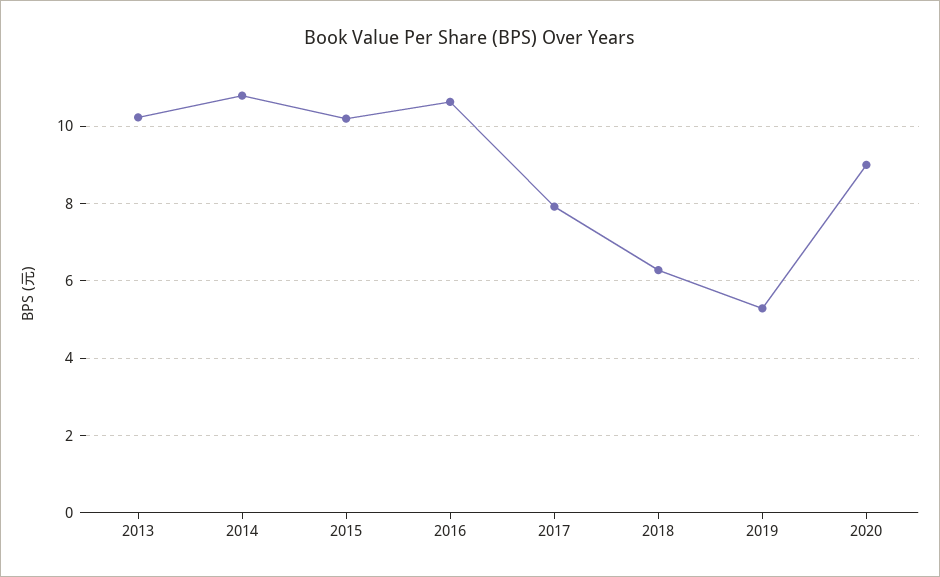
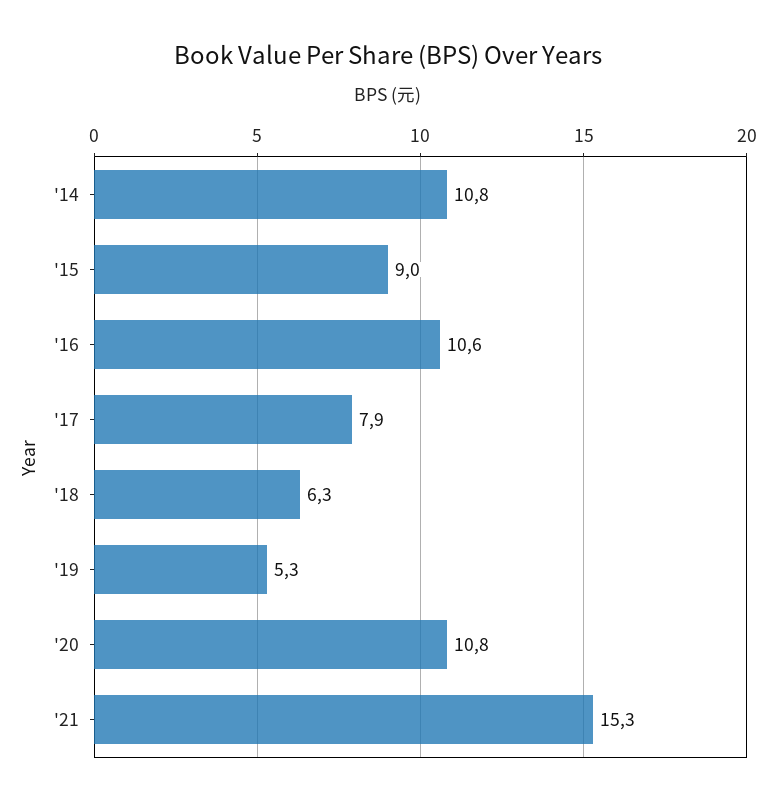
2013: 10.2 -> none
2015: 10.2 -> 9
2020: 9 -> 10.8
'21: none -> 15.3

